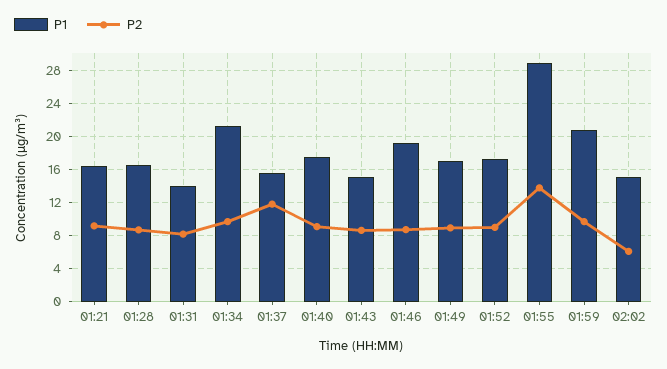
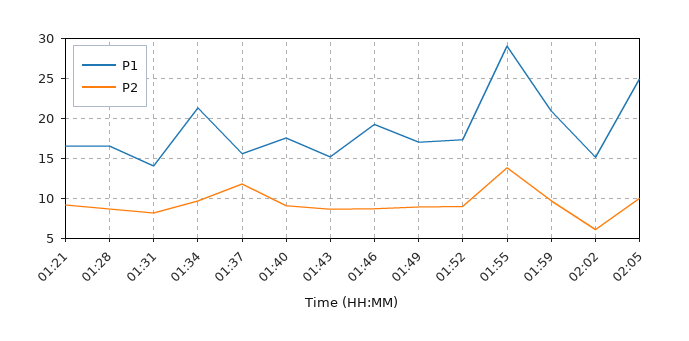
P1, 02:05: none -> 25
P2, 02:05: none -> 10

